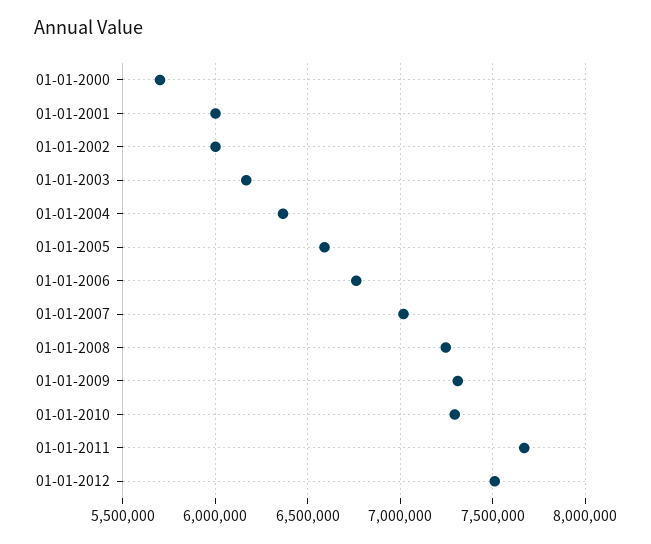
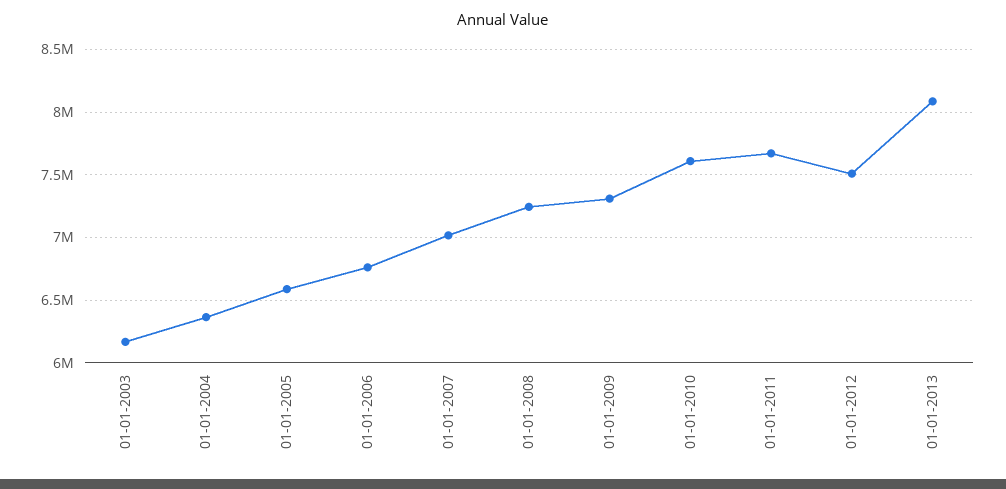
01-01-2000: 5700000 -> none
01-01-2001: 6000000 -> none
01-01-2002: 6000000 -> none
01-01-2010: 7300000 -> 7600000
01-01-2013: none -> 8100000

